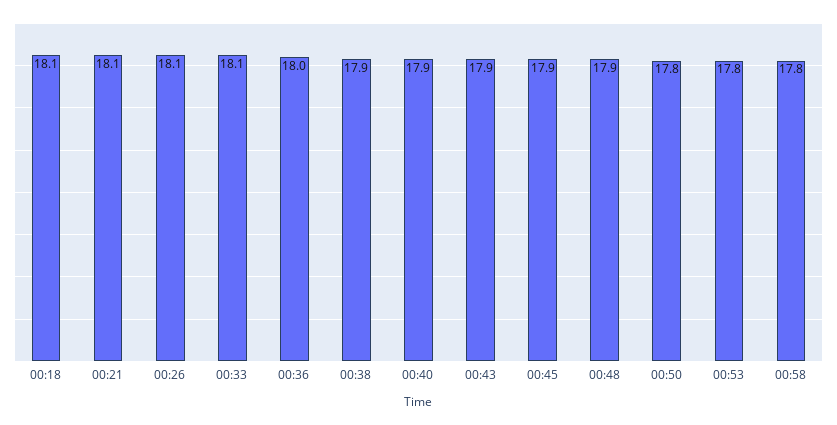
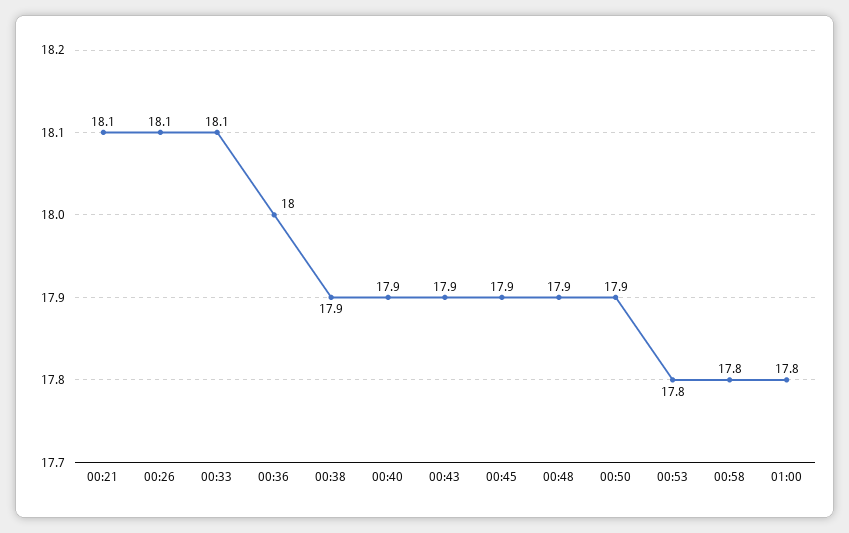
00:18: 18.1 -> none
00:50: 17.8 -> 17.9
01:00: none -> 17.8

